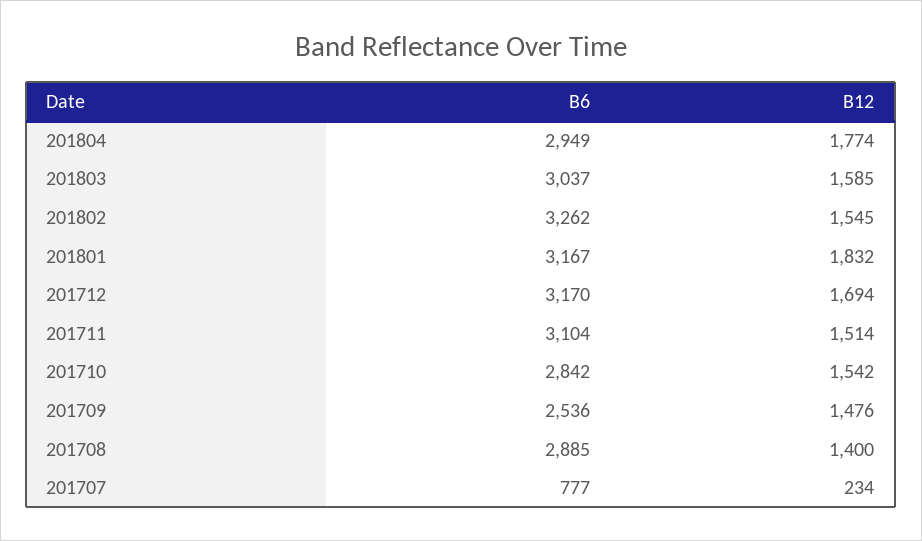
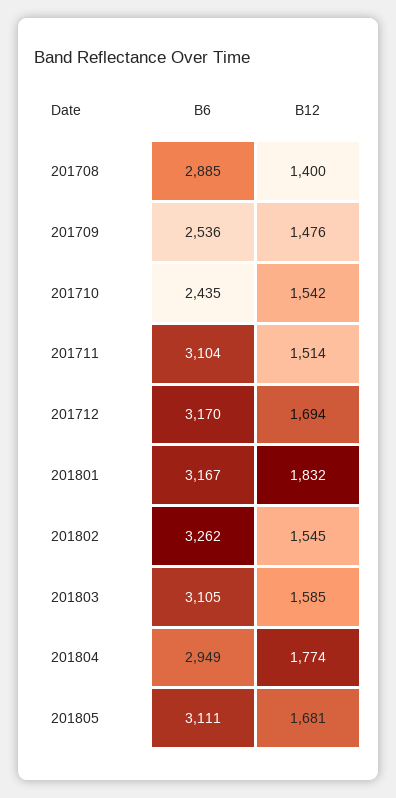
B6, 201803: 3037 -> 3105
B6, 201710: 2842 -> 2435
B6, 201707: 777 -> none
B12, 201707: 234 -> none
B6, 201805: none -> 3111
B12, 201805: none -> 1681

